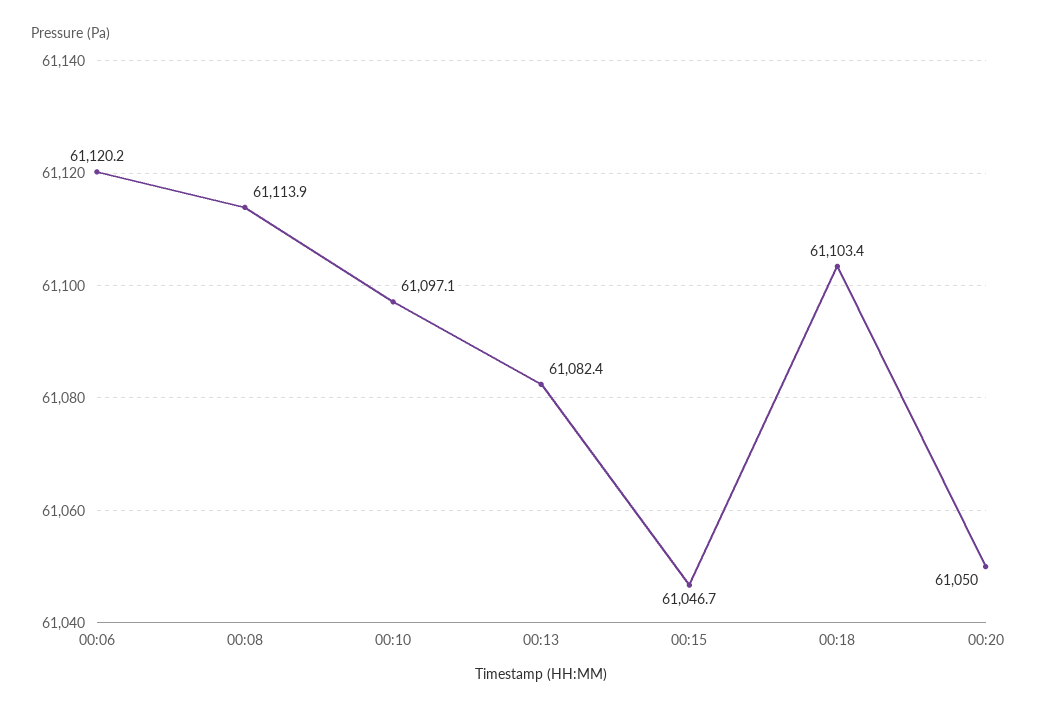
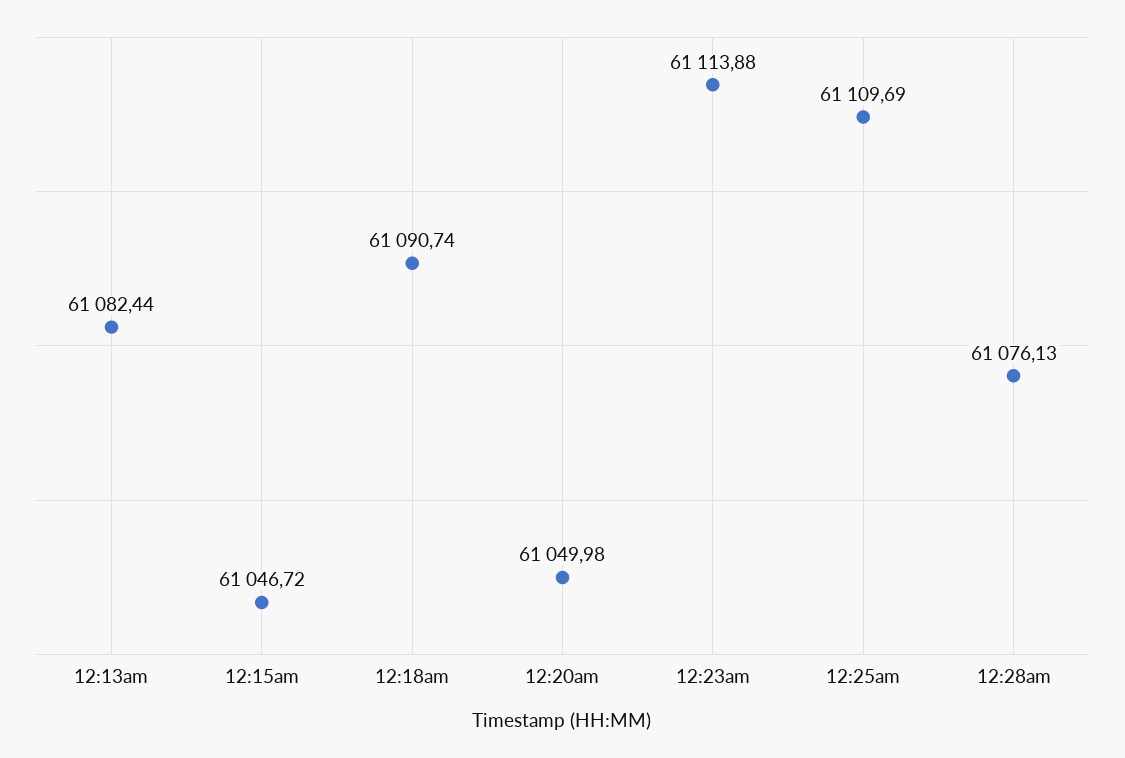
00:06: 61120.2 -> none
00:08: 61113.9 -> none
00:10: 61097.1 -> none
00:18: 61103.4 -> 61090.74
12:23am: none -> 61113.88
12:25am: none -> 61109.69
12:28am: none -> 61076.13

